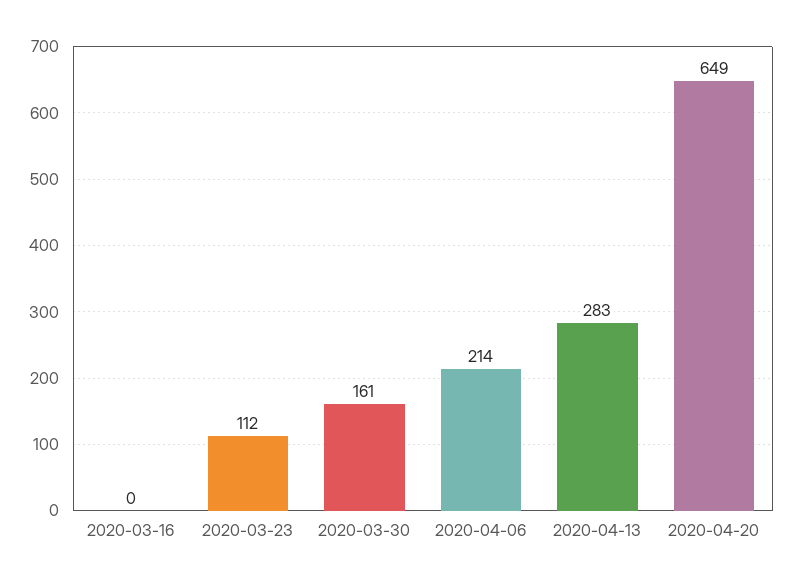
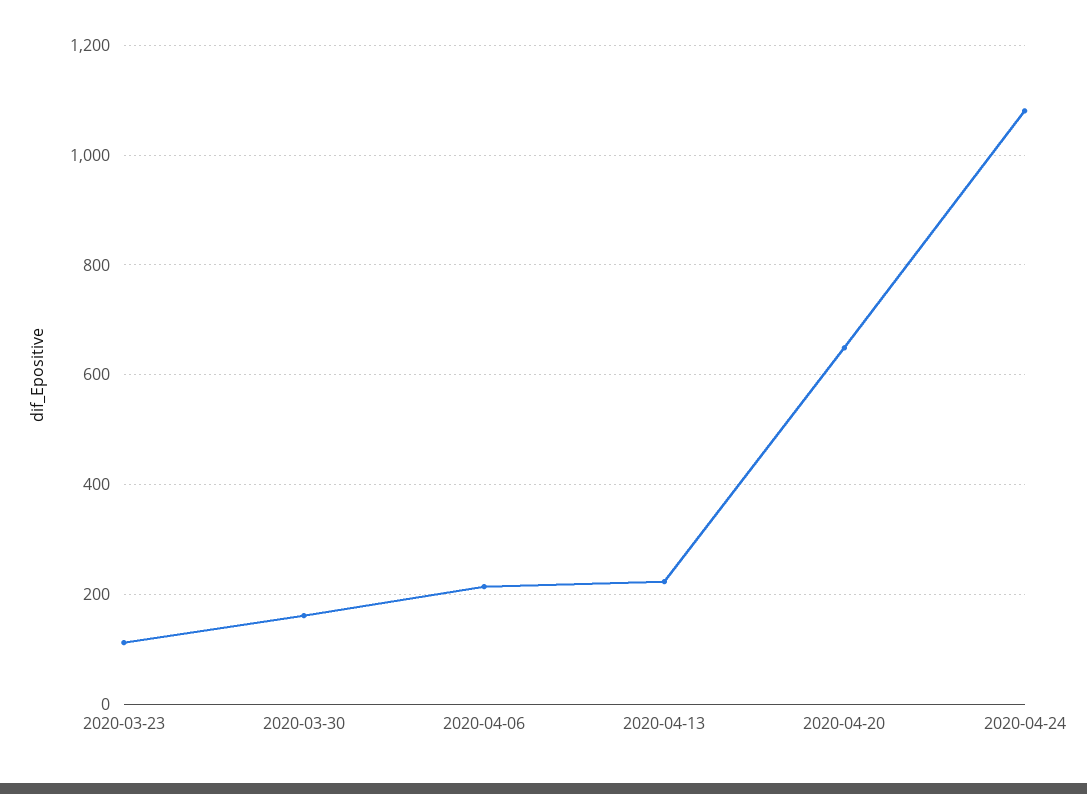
2020-03-16: 0 -> none
2020-04-13: 283 -> 220
2020-04-24: none -> 1080

